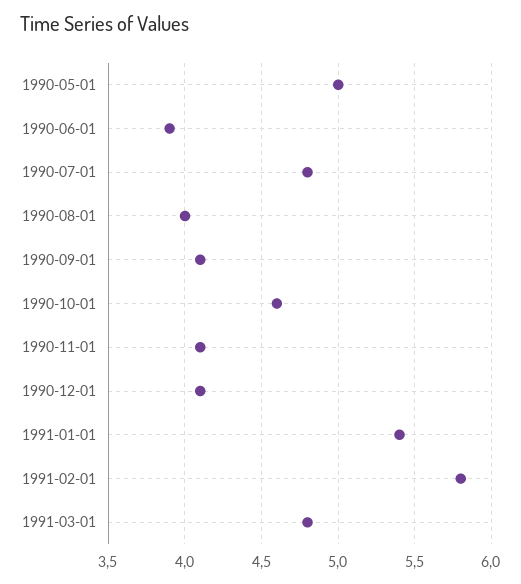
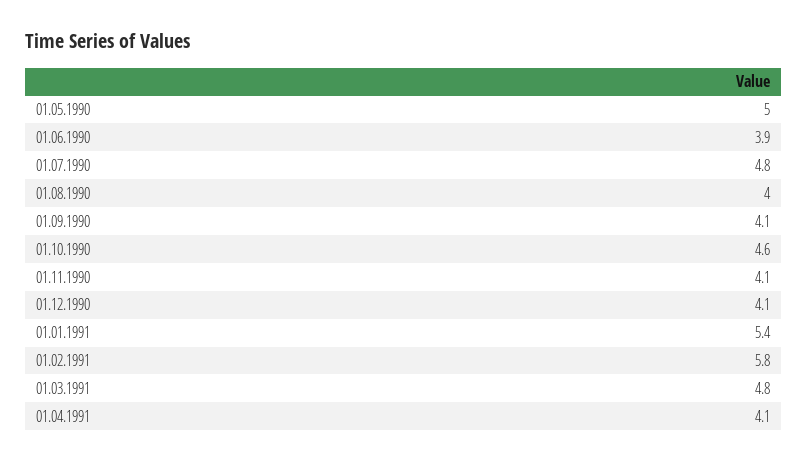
01.04.1991: none -> 4.1

